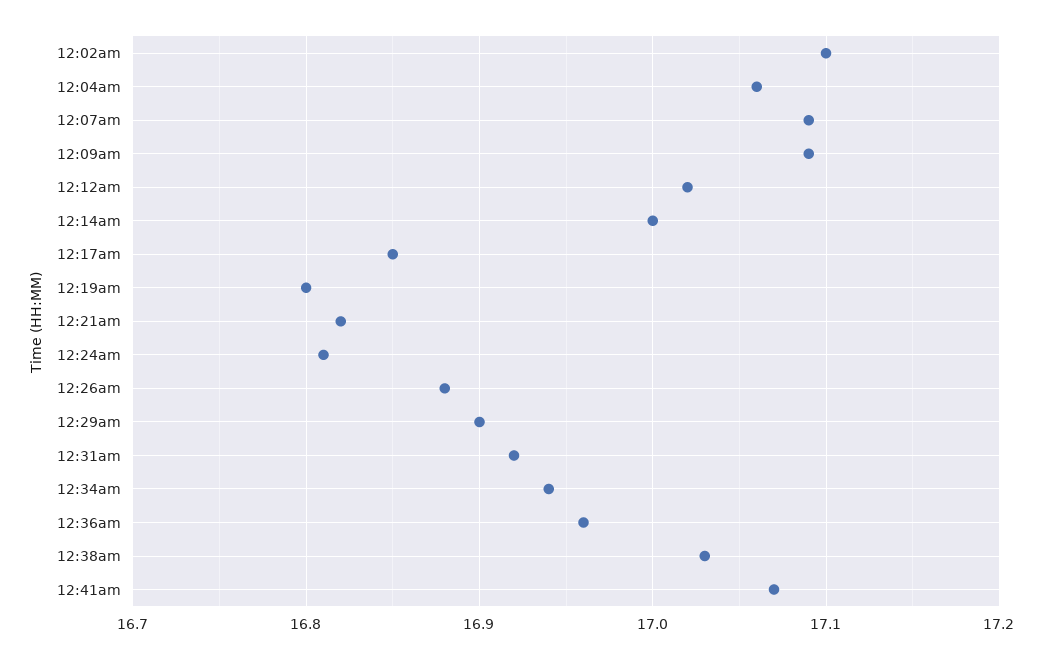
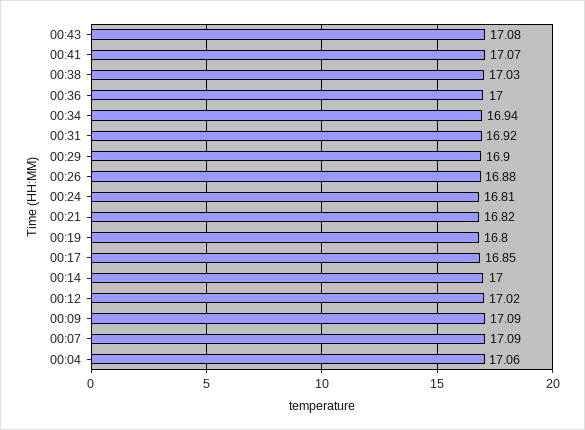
12:02am: 17.1 -> none
12:36am: 16.96 -> 17
00:43: none -> 17.08

